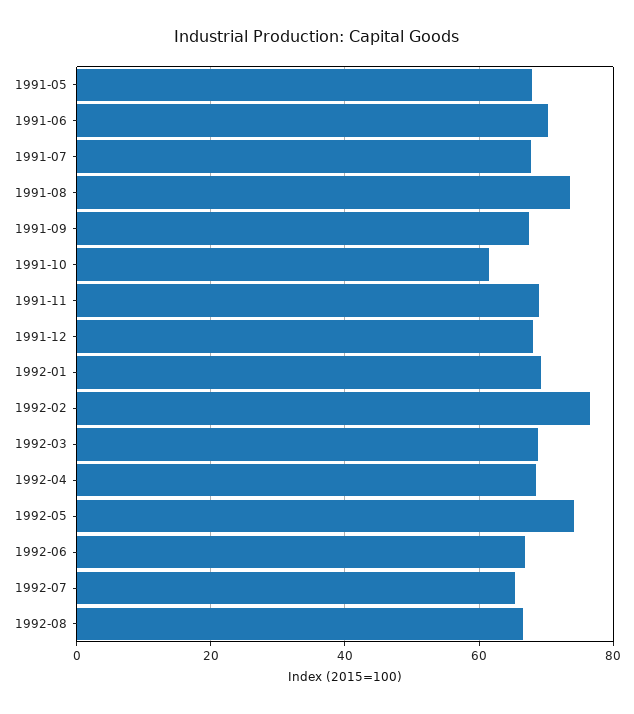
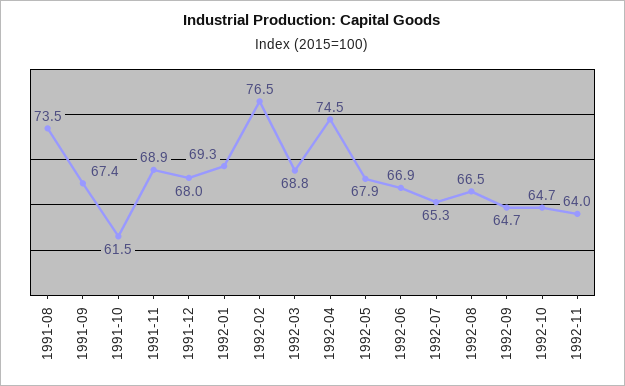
1991-05: 68 -> none
1991-06: 70 -> none
1991-07: 68 -> none
1992-04: 68 -> 74.5
1992-05: 74 -> 67.9
1992-09: none -> 64.7
1992-10: none -> 64.7
1992-11: none -> 64

